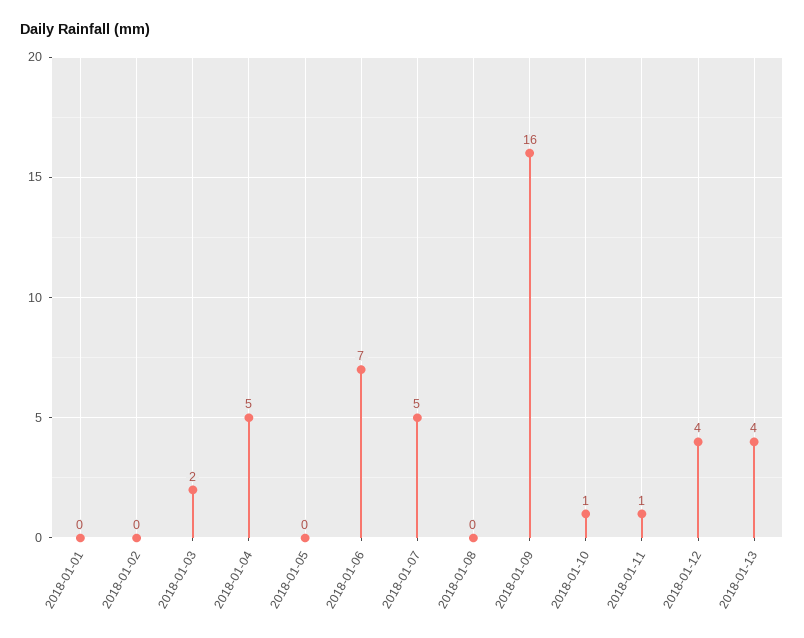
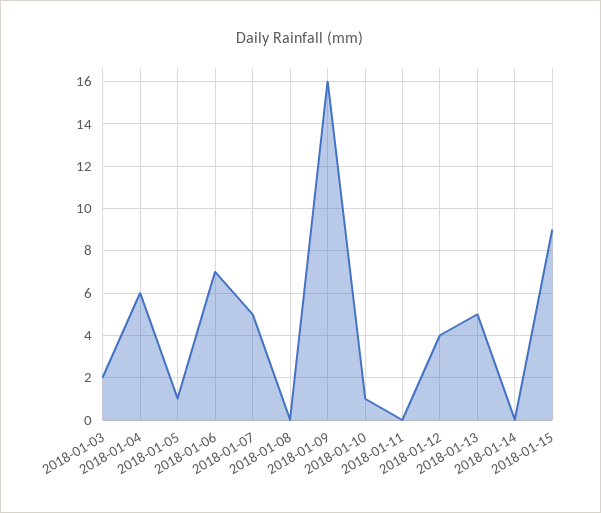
2018-01-01: 0 -> none
2018-01-02: 0 -> none
2018-01-04: 5 -> 6
2018-01-05: 0 -> 1
2018-01-11: 1 -> 0
2018-01-13: 4 -> 5
2018-01-14: none -> 0
2018-01-15: none -> 9

